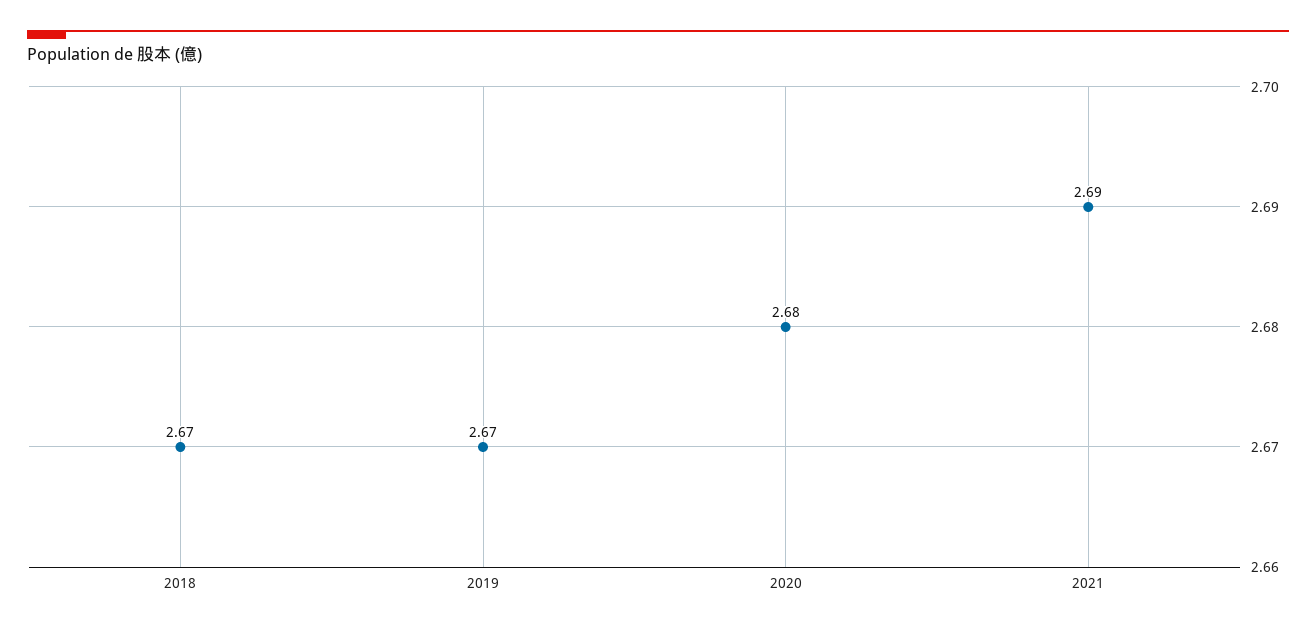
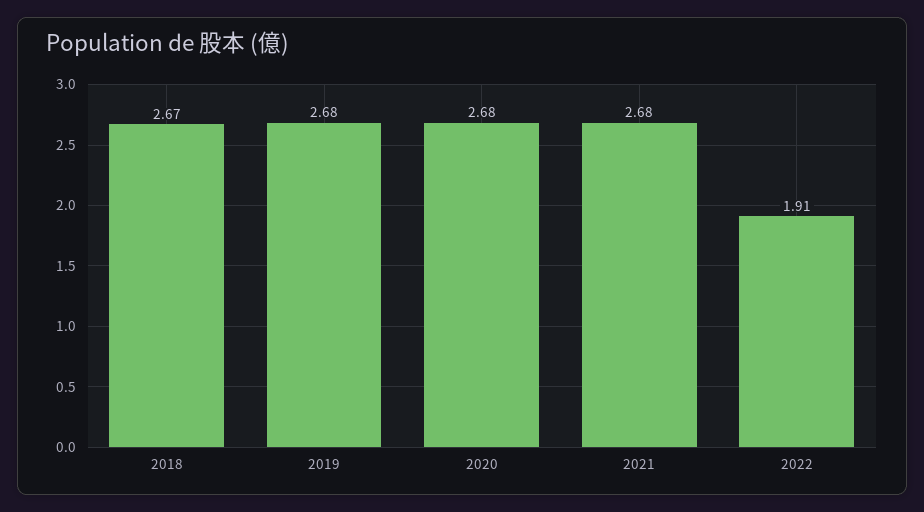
2019: 2.67 -> 2.68
2021: 2.69 -> 2.68
2022: none -> 1.91

